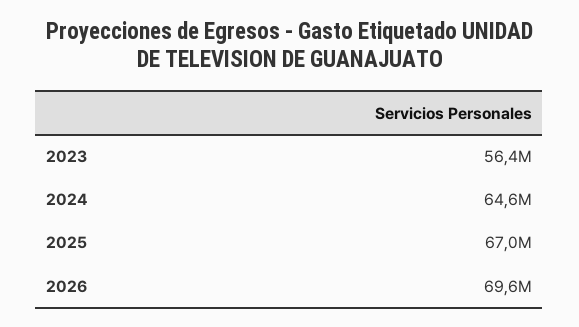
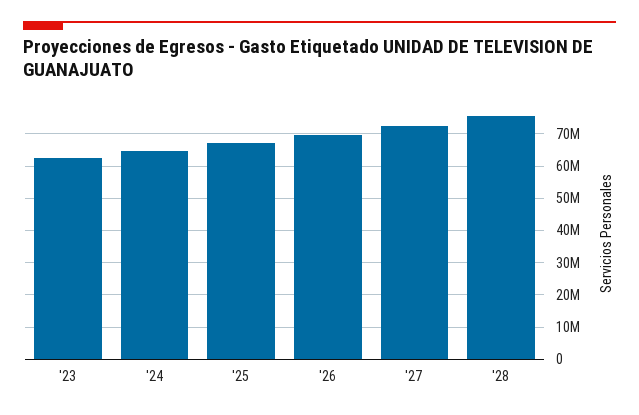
2023: 56400000 -> 62000000
'27: none -> 72000000
'28: none -> 76000000

